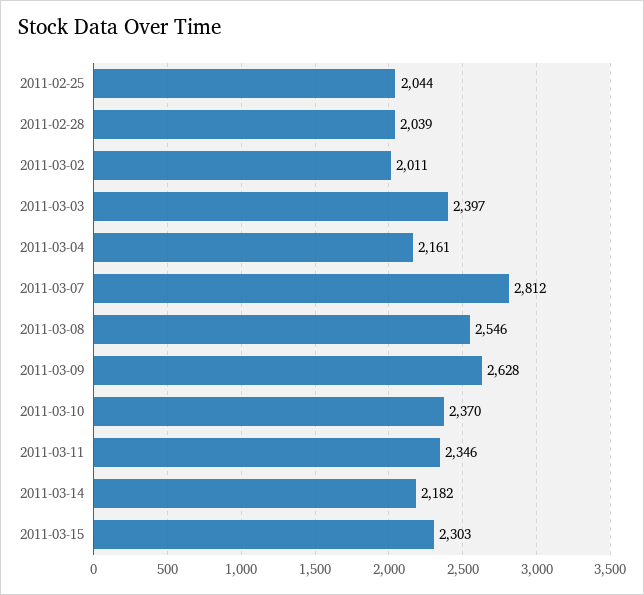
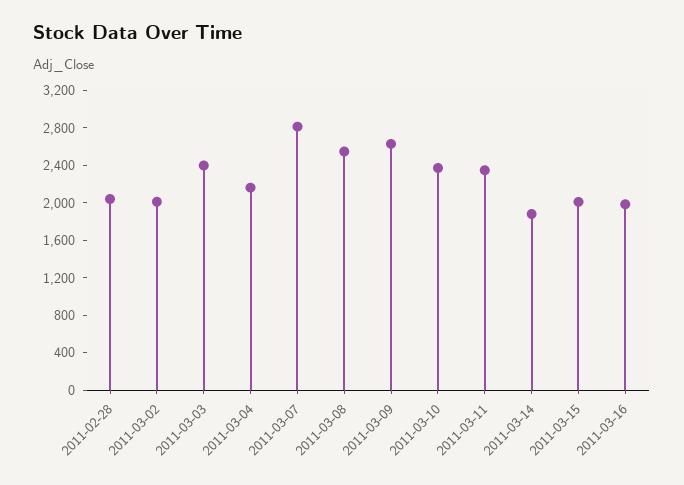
2011-02-25: 2044 -> none
2011-03-14: 2182 -> 1900
2011-03-15: 2303 -> 2000
2011-03-16: none -> 2000

